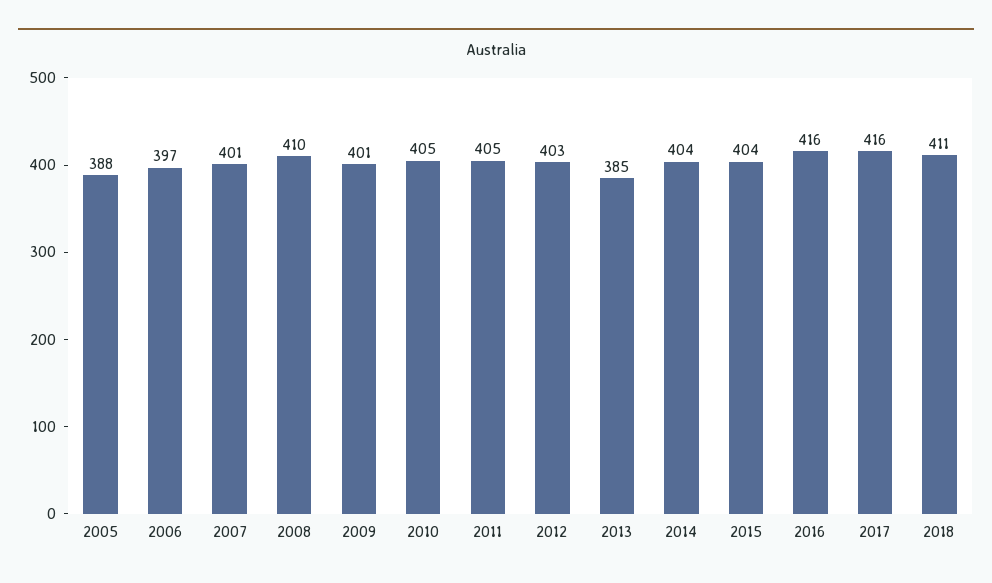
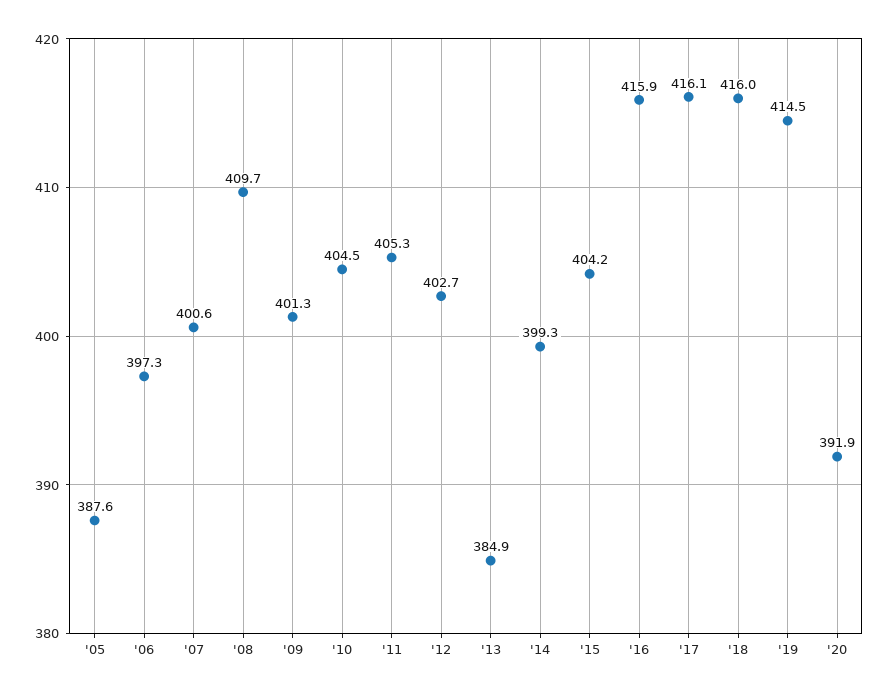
2014: 404 -> 399.3
2018: 411 -> 416
'19: none -> 414.5
'20: none -> 391.9

